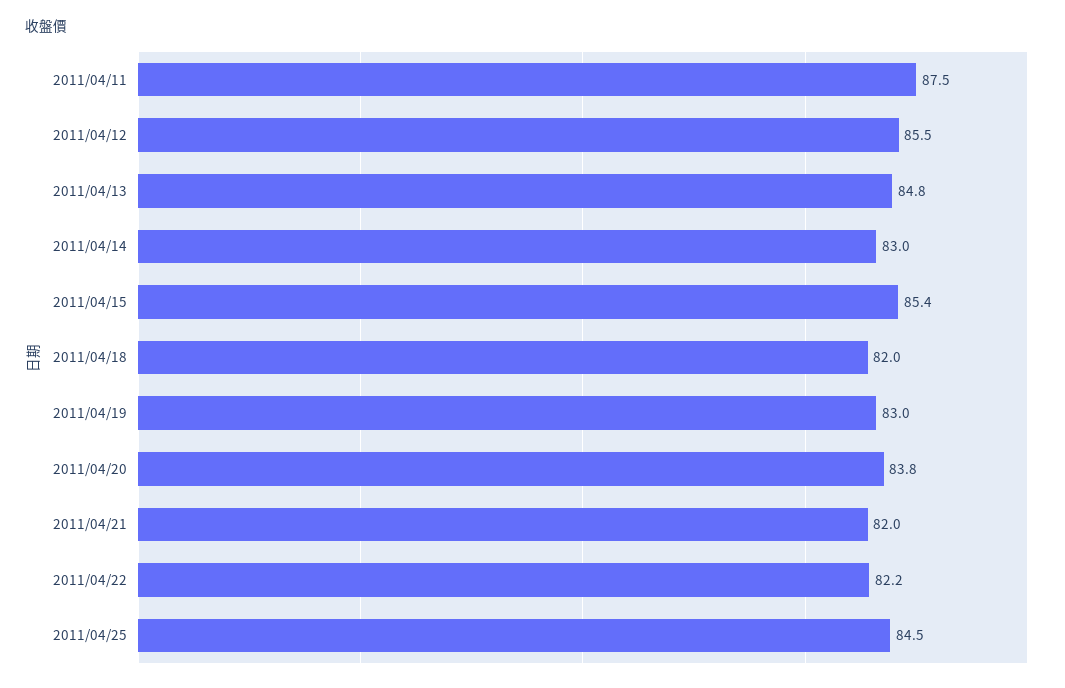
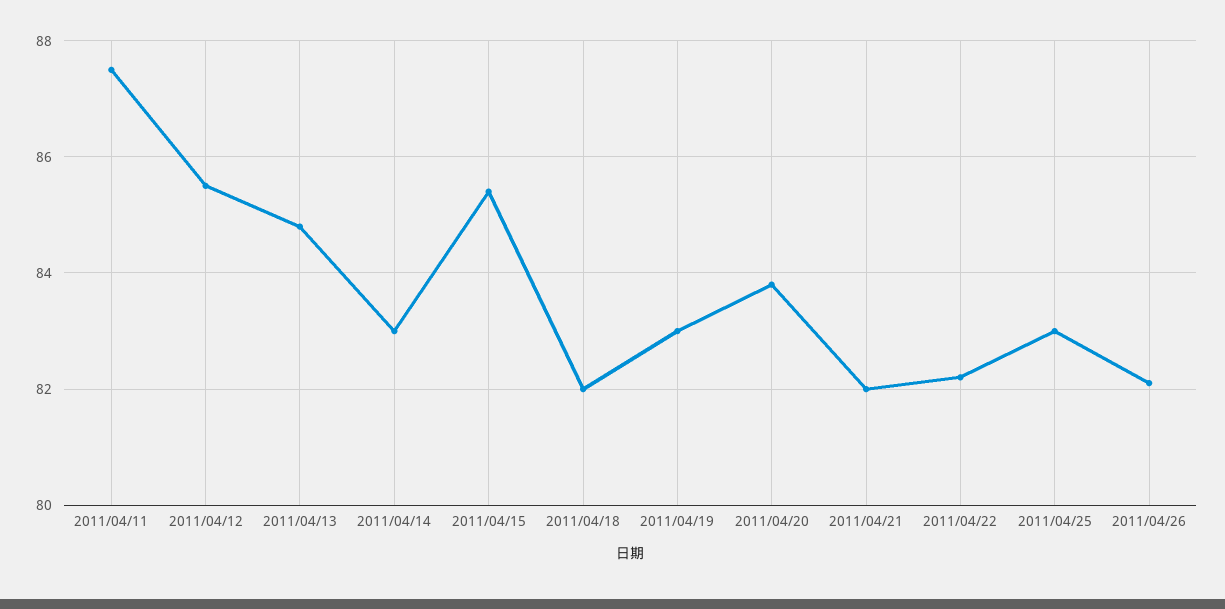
2011/04/25: 84.5 -> 83
2011/04/26: none -> 82

